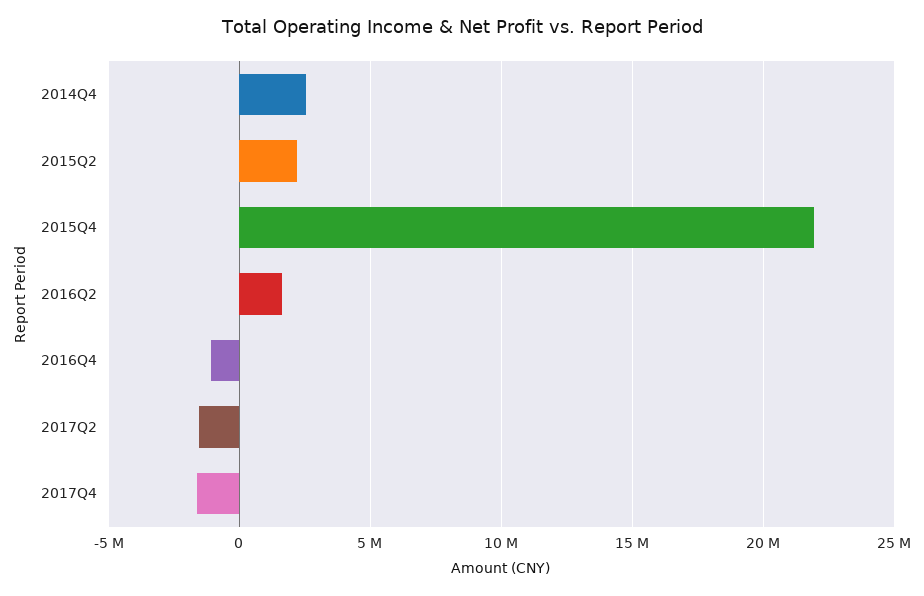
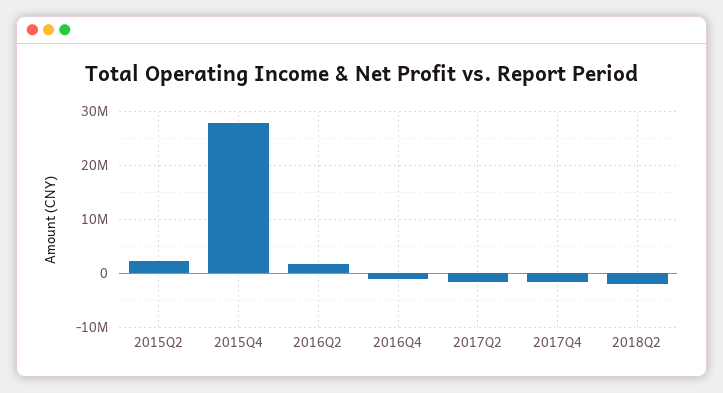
2014Q4: 2500000 -> none
2015Q4: 22000000 -> 28000000
2018Q2: none -> -2000000

